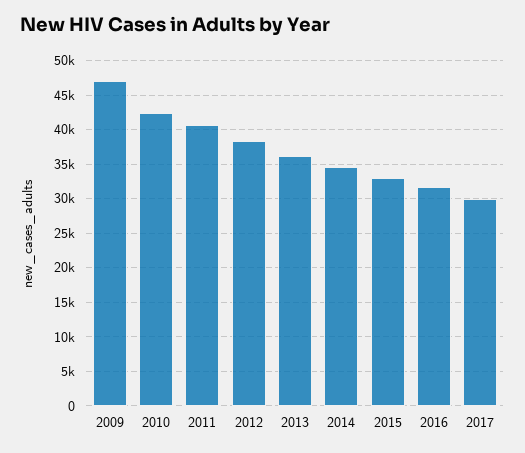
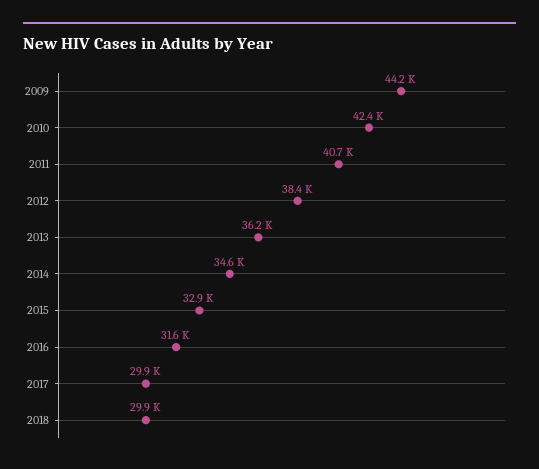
2009: 47000 -> 44200
2018: none -> 29900

